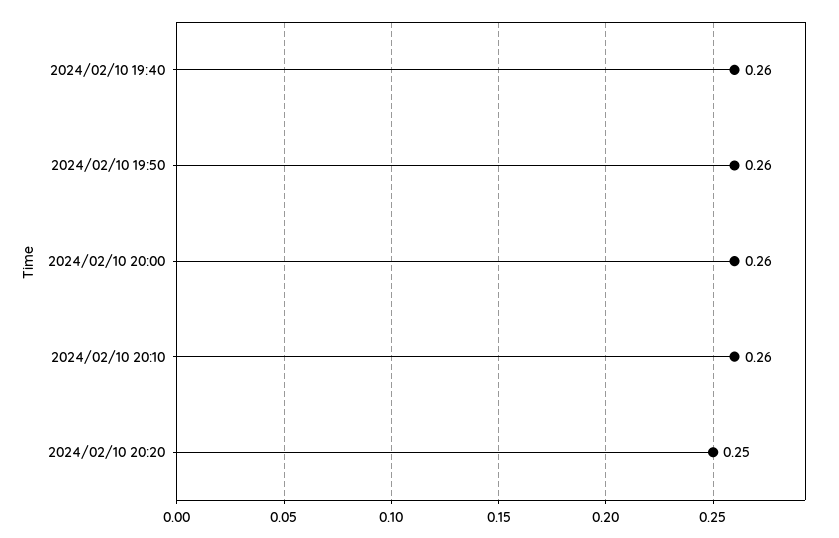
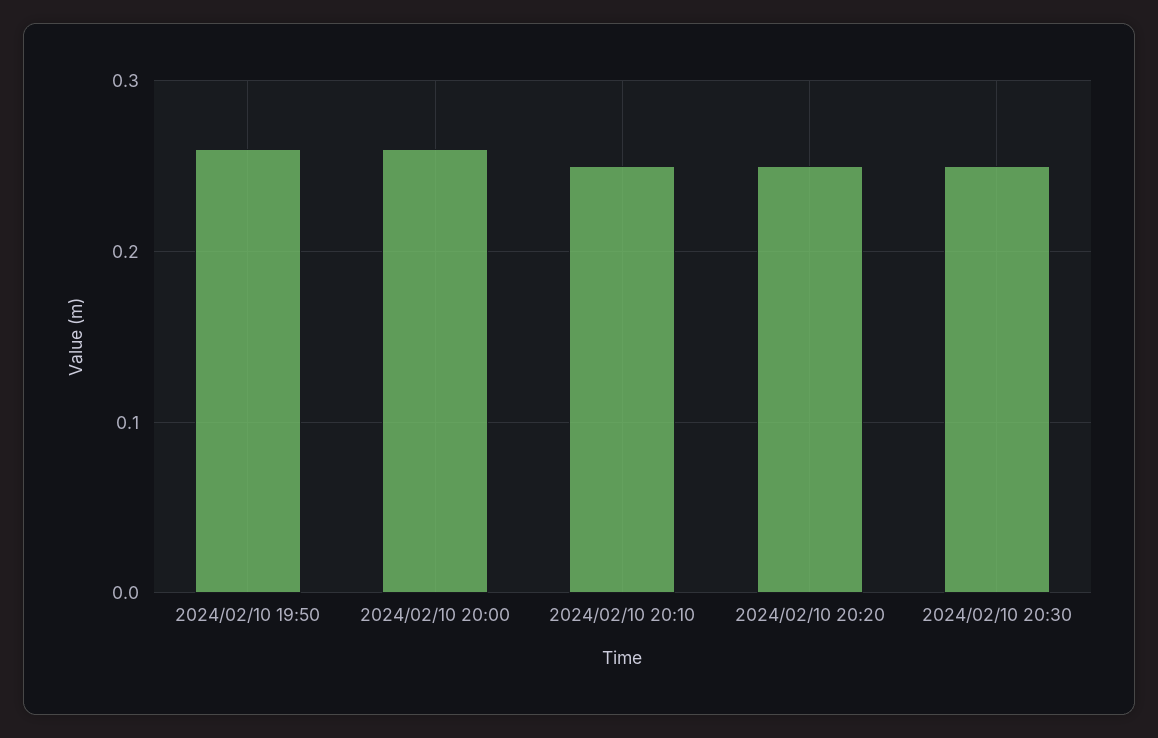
2024/02/10 19:40: 0.26 -> none
2024/02/10 20:10: 0.26 -> 0.25
2024/02/10 20:30: none -> 0.25

